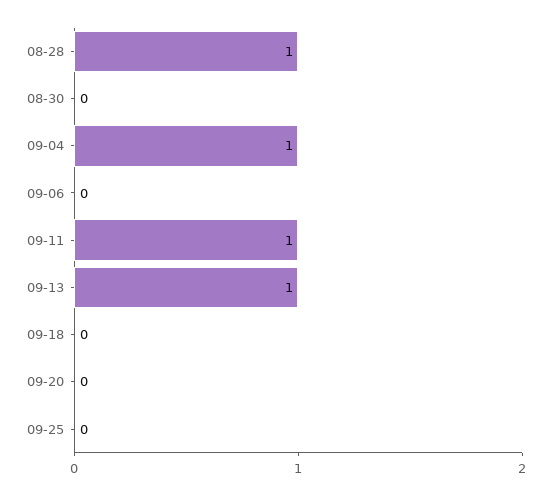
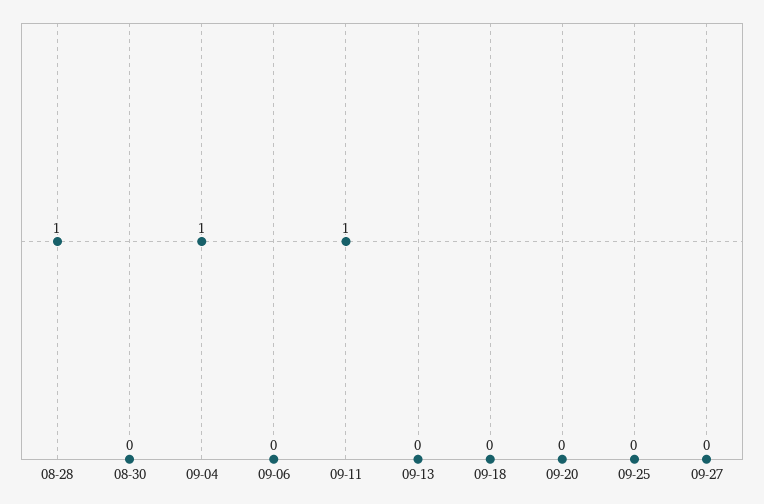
09-13: 1 -> 0
09-27: none -> 0

